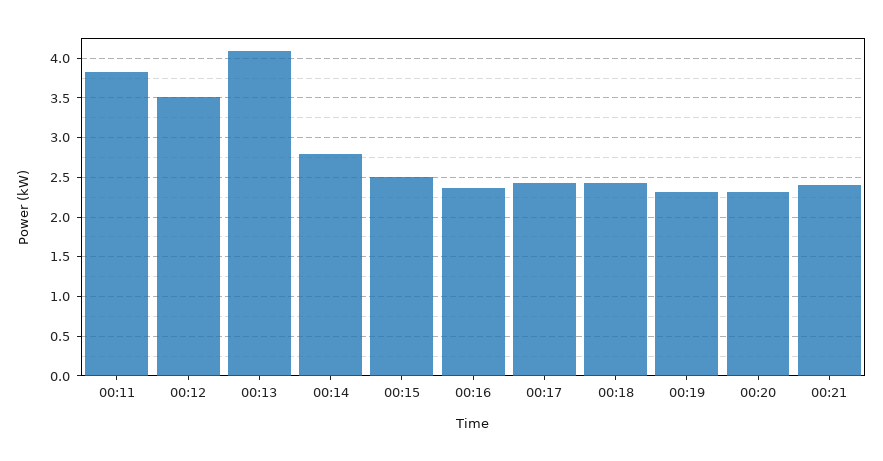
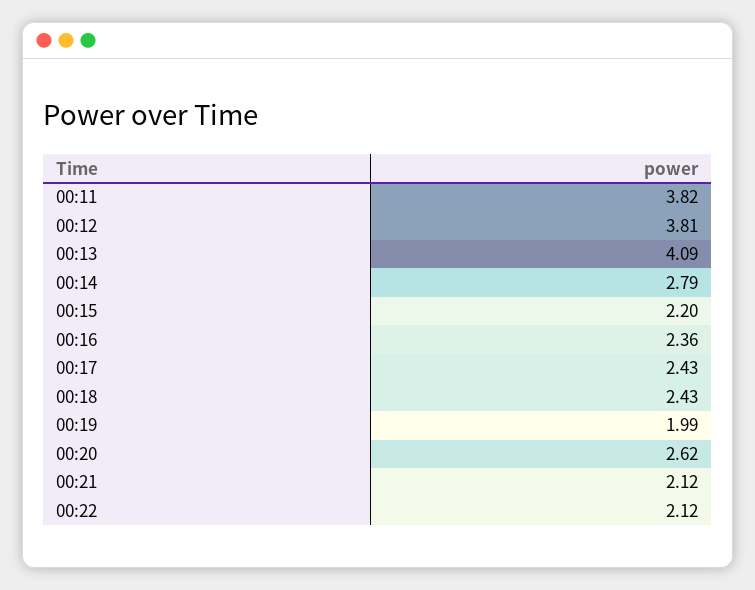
00:12: 3.5 -> 3.81
00:15: 2.5 -> 2.2
00:19: 2.3 -> 1.99
00:20: 2.3 -> 2.62
00:21: 2.4 -> 2.12
00:22: none -> 2.12

